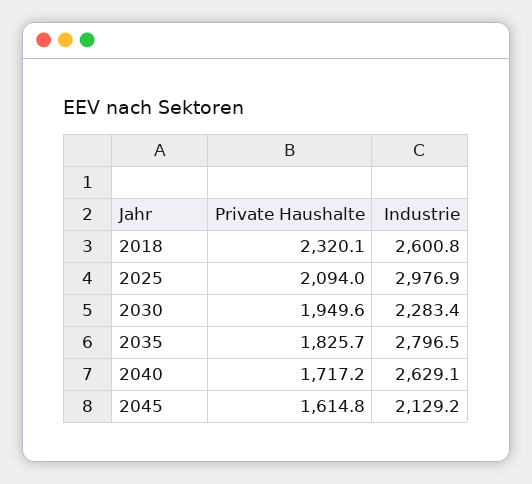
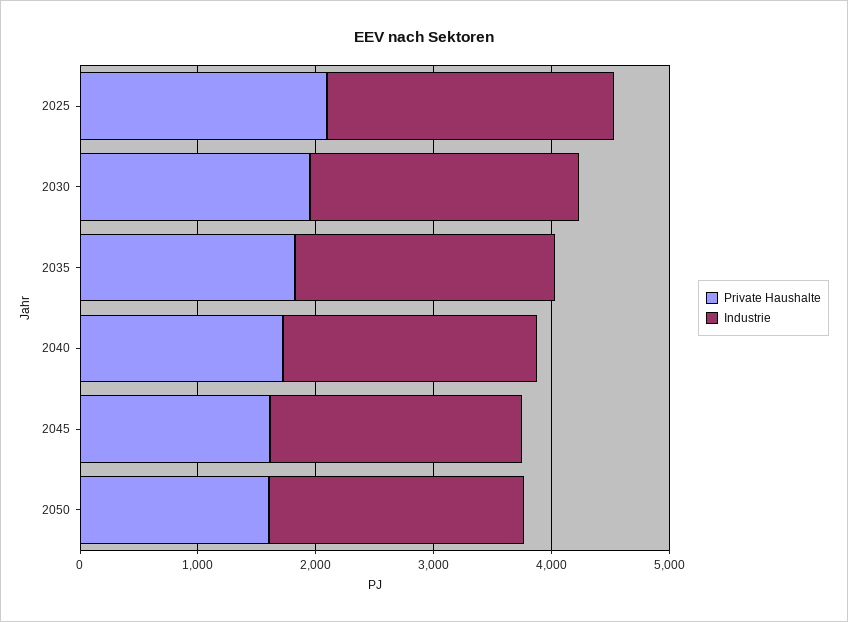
Private Haushalte, 2018: 2320.1 -> none
Industrie, 2018: 2600.8 -> none
Industrie, 2025: 2976.9 -> 2400
Industrie, 2035: 2796.5 -> 2200
Industrie, 2040: 2629.1 -> 2200
Private Haushalte, 2050: none -> 1600
Industrie, 2050: none -> 2200

